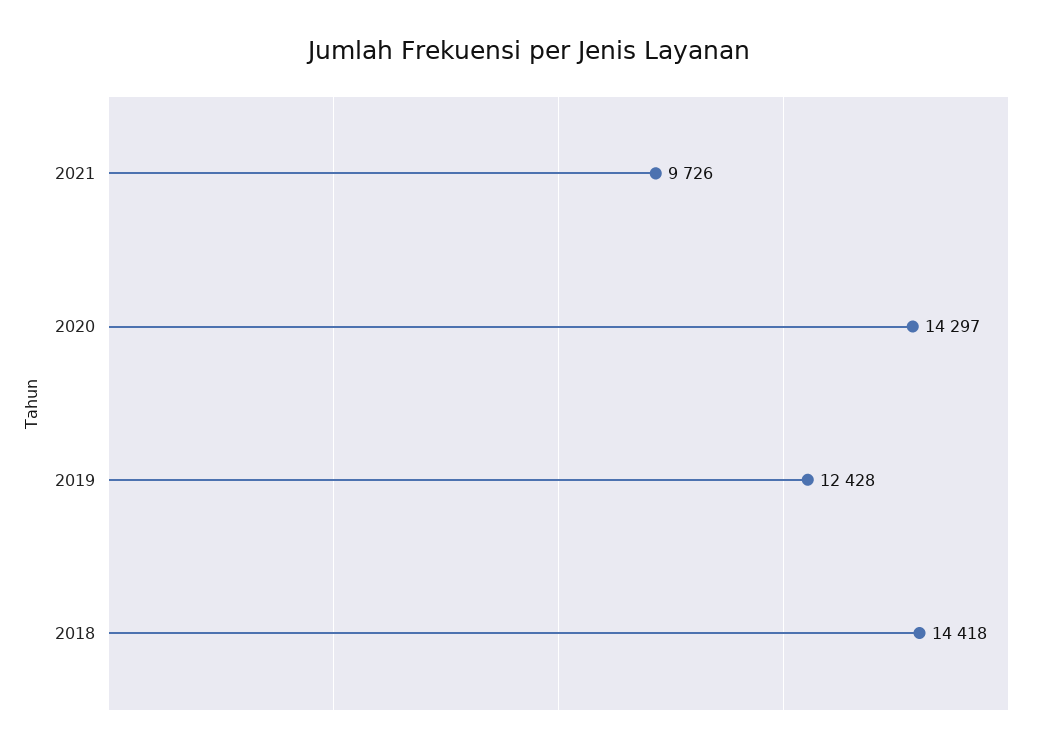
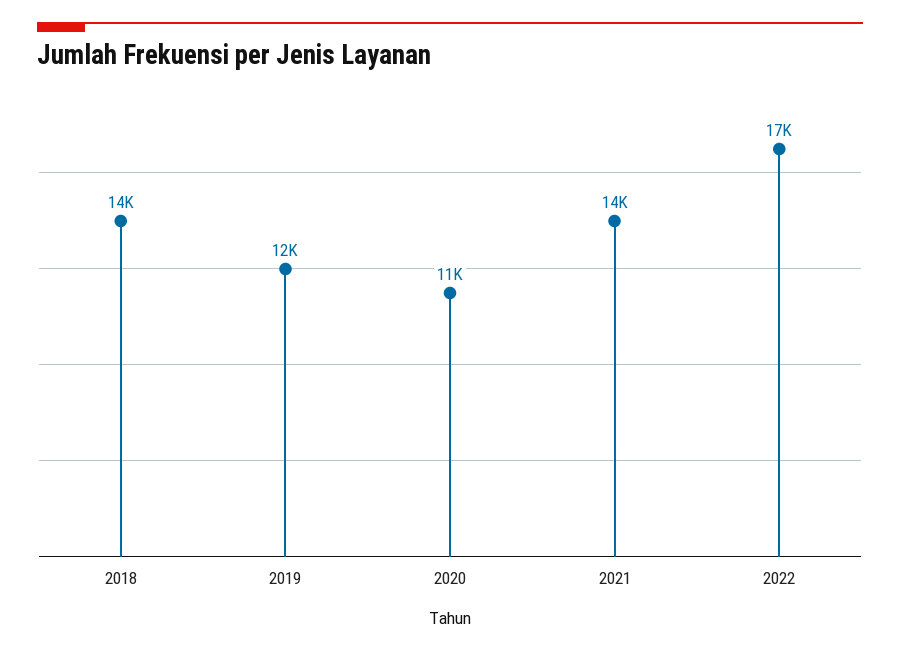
2021: 9726 -> 14000
2020: 14297 -> 11000
2022: none -> 17000

